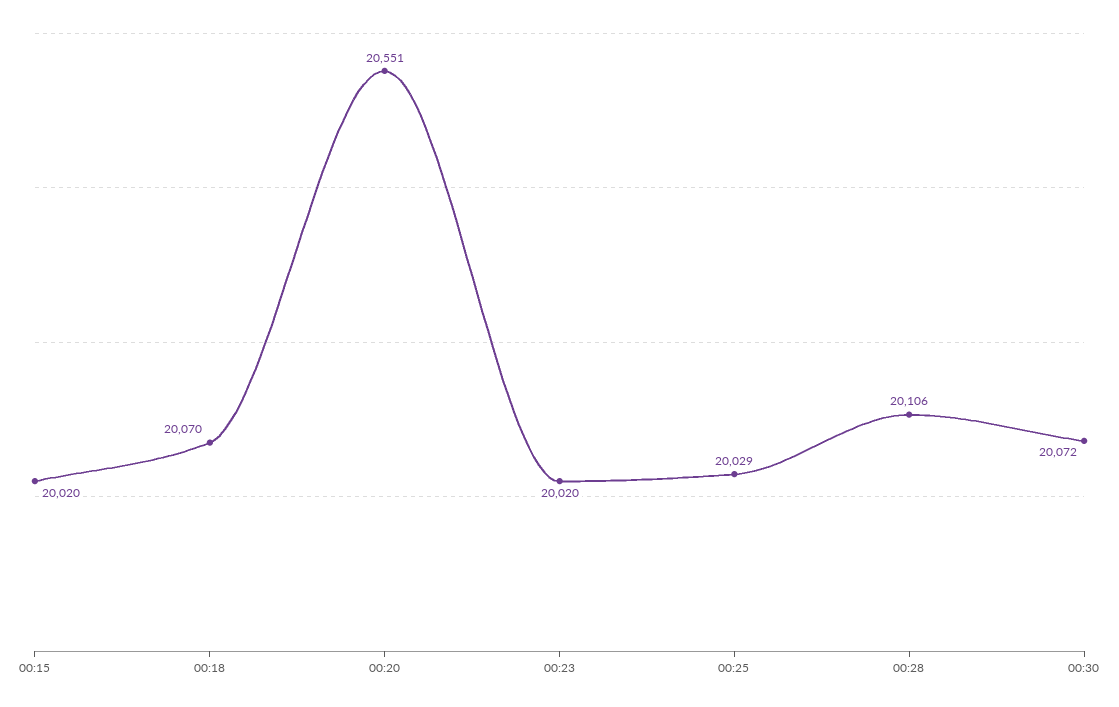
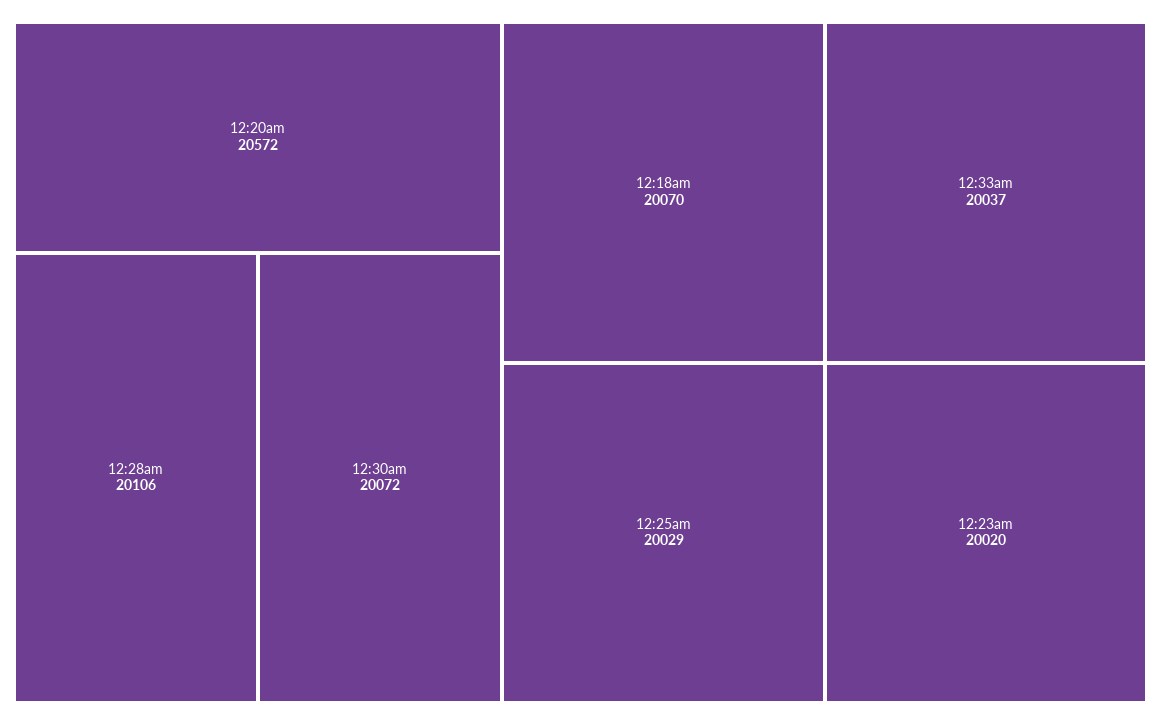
00:15: 20020 -> none
00:20: 20551 -> 20572
12:33am: none -> 20037

